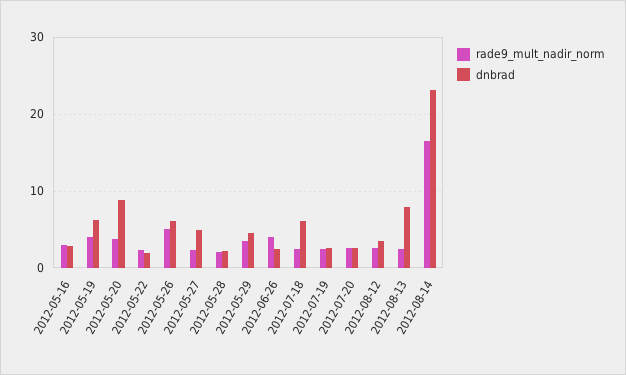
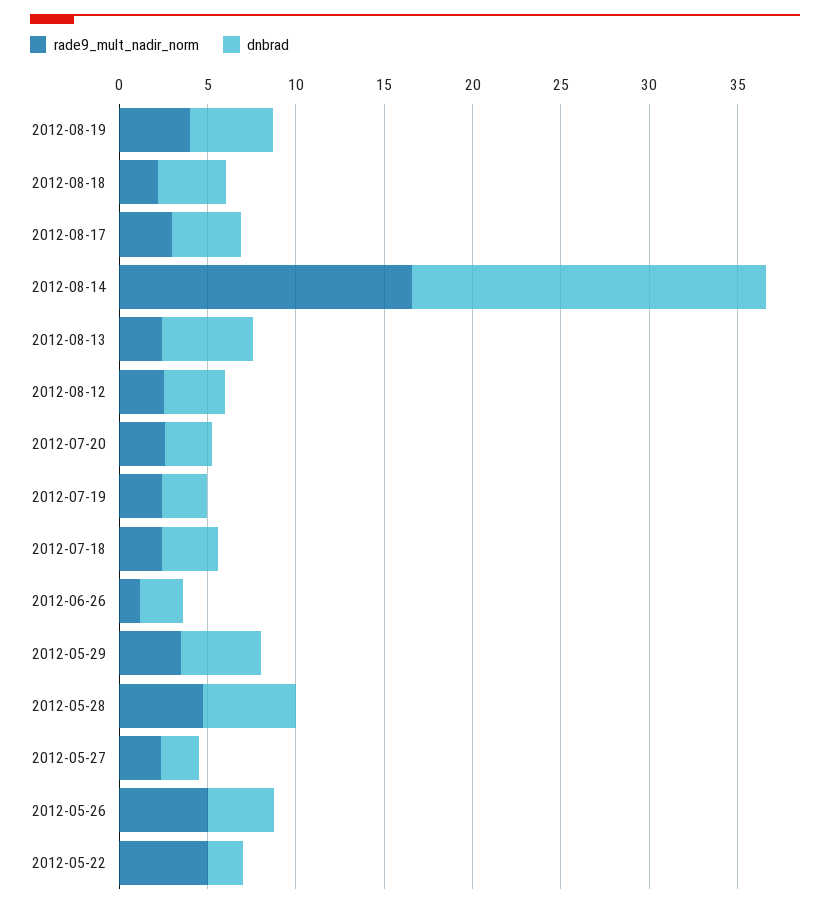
rade9_mult_nadir_norm, 2012-05-16: 3 -> none
dnbrad, 2012-05-16: 3 -> none
rade9_mult_nadir_norm, 2012-05-19: 4 -> none
dnbrad, 2012-05-19: 6 -> none
rade9_mult_nadir_norm, 2012-05-20: 4 -> none
dnbrad, 2012-05-20: 9 -> none
rade9_mult_nadir_norm, 2012-05-22: 2 -> 5
dnbrad, 2012-05-26: 6 -> 4
dnbrad, 2012-05-27: 5 -> 2
rade9_mult_nadir_norm, 2012-05-28: 2 -> 5
dnbrad, 2012-05-28: 2 -> 5
rade9_mult_nadir_norm, 2012-06-26: 4 -> 1
dnbrad, 2012-07-18: 6 -> 3
dnbrad, 2012-08-13: 8 -> 5
dnbrad, 2012-08-14: 23 -> 20
rade9_mult_nadir_norm, 2012-08-19: none -> 4
dnbrad, 2012-08-19: none -> 5
rade9_mult_nadir_norm, 2012-08-18: none -> 2
dnbrad, 2012-08-18: none -> 4
rade9_mult_nadir_norm, 2012-08-17: none -> 3
dnbrad, 2012-08-17: none -> 4

